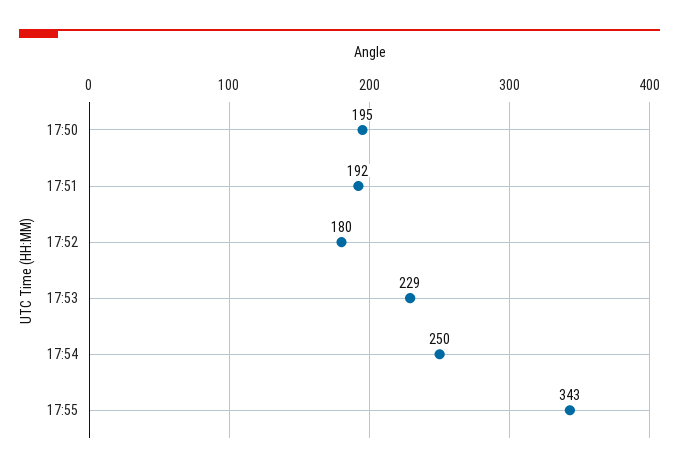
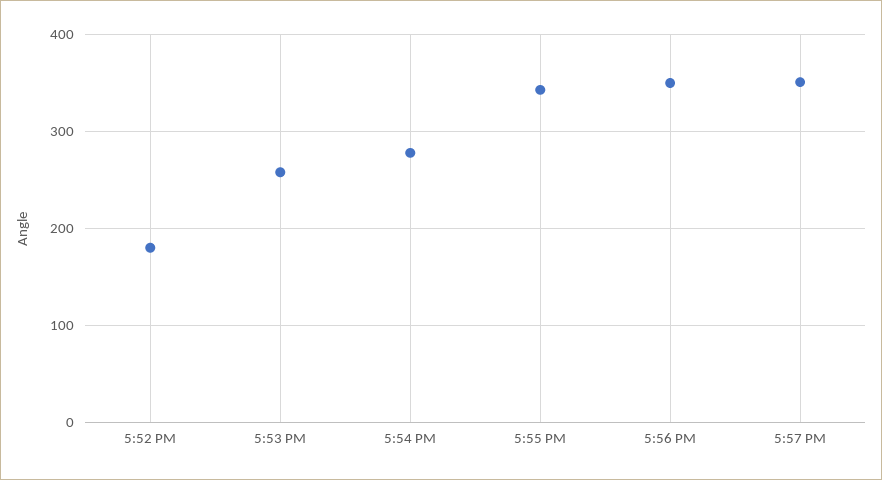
17:50: 195 -> none
17:51: 192 -> none
17:53: 229 -> 260
17:54: 250 -> 280
5:56 PM: none -> 350
5:57 PM: none -> 350

